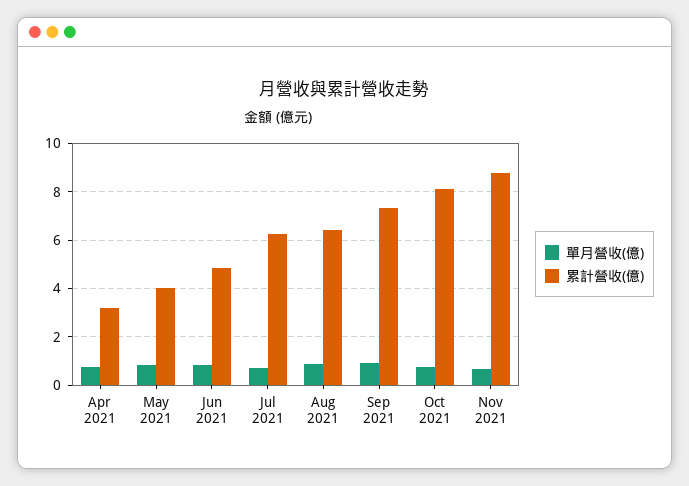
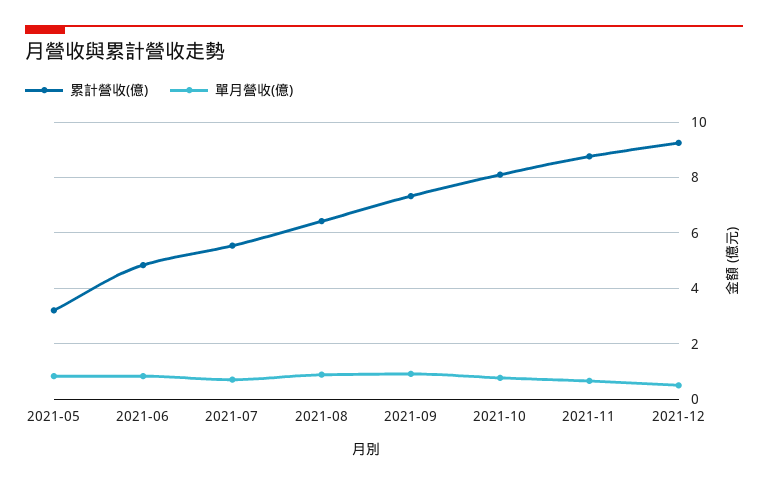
單月營收(億), Apr 2021: 0.75 -> none
累計營收(億), Apr 2021: 3.25 -> none
累計營收(億), May 2021: 4 -> 3.25
累計營收(億), Jul 2021: 6.25 -> 5.5
累計營收(億), 2021-12: none -> 9.25
單月營收(億), 2021-12: none -> 0.5

